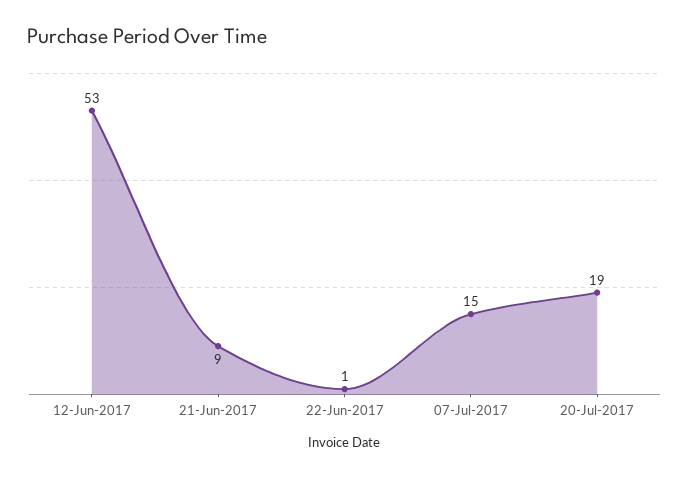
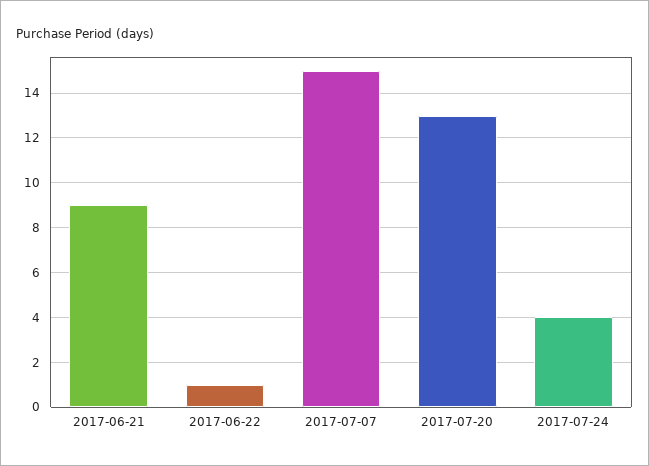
12-Jun-2017: 53 -> none
20-Jul-2017: 19 -> 13
2017-07-24: none -> 4

